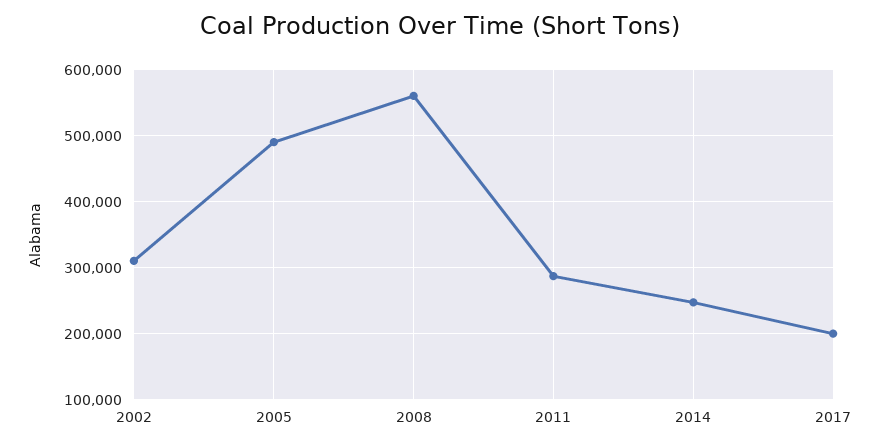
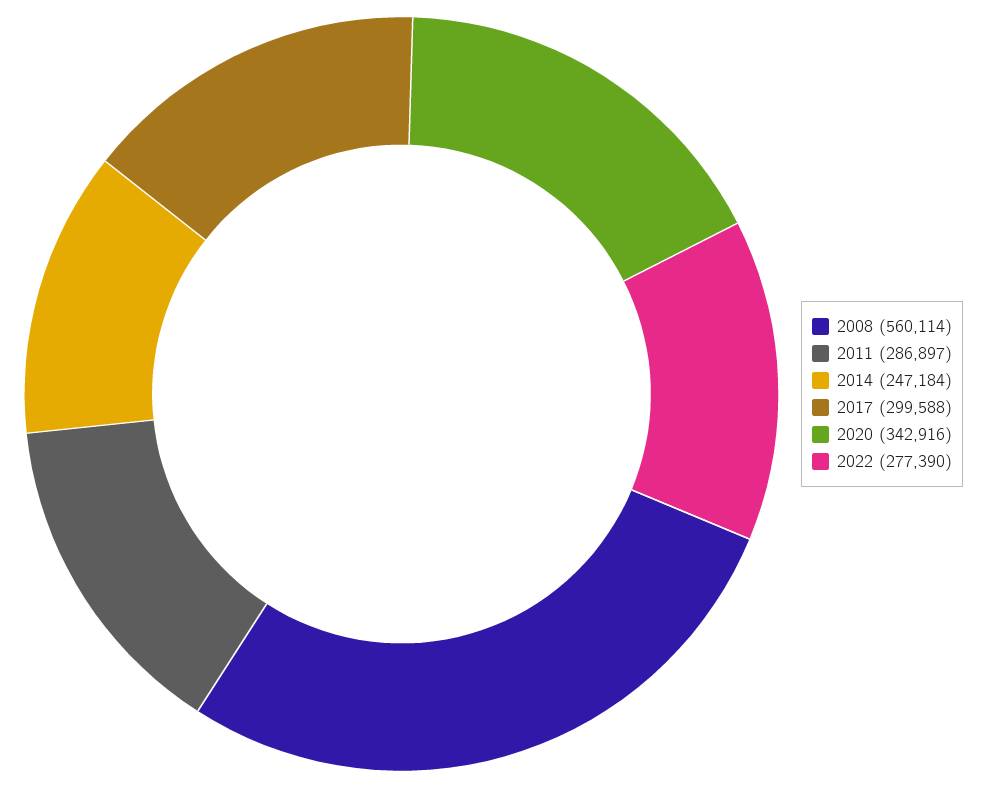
2002: 310000 -> none
2005: 490000 -> none
2017: 200000 -> 299588
2020: none -> 342916
2022: none -> 277390

